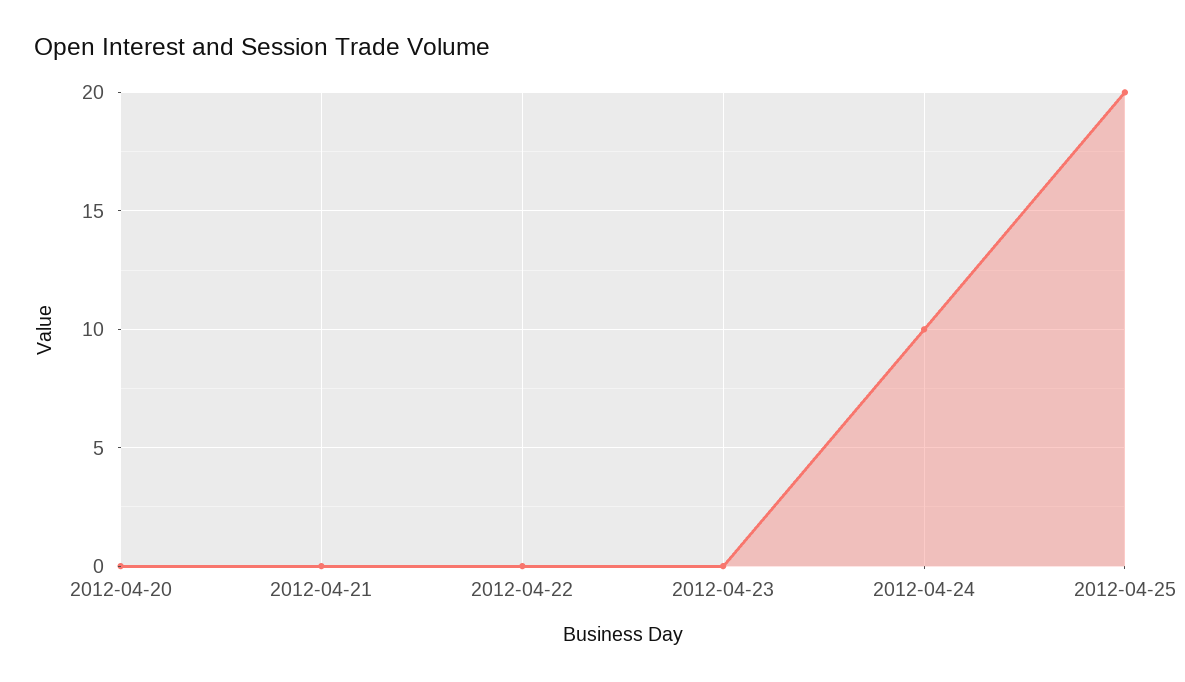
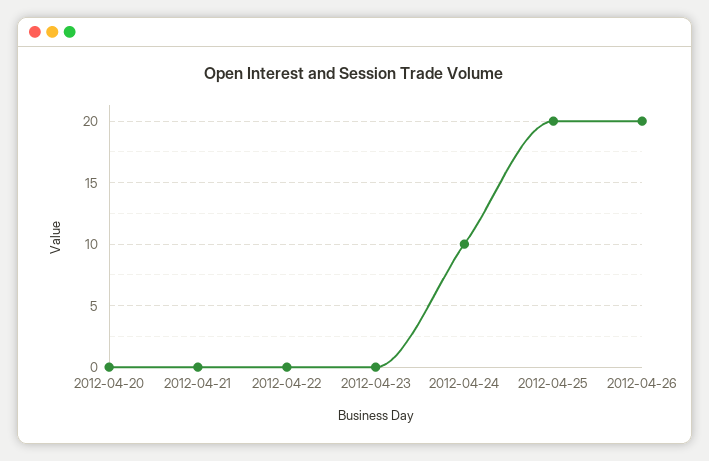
2012-04-26: none -> 20

